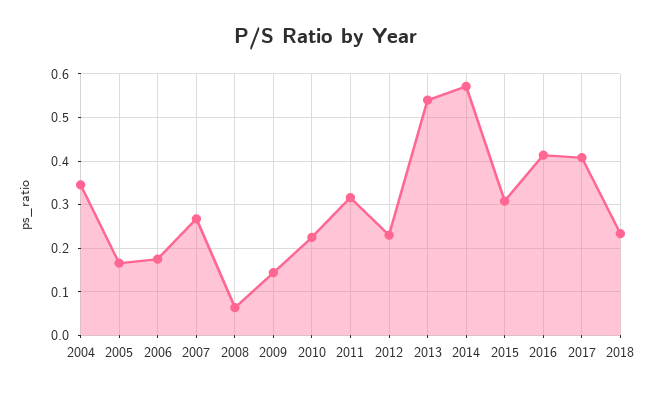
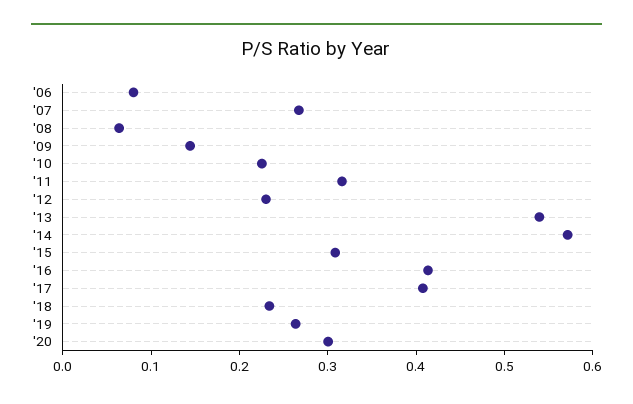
2004: 0.34 -> none
2005: 0.16 -> none
2006: 0.18 -> 0.08
'19: none -> 0.26
'20: none -> 0.3

